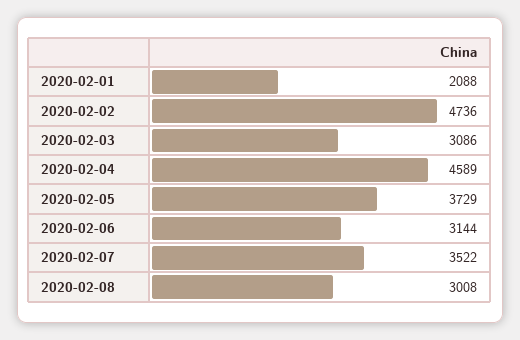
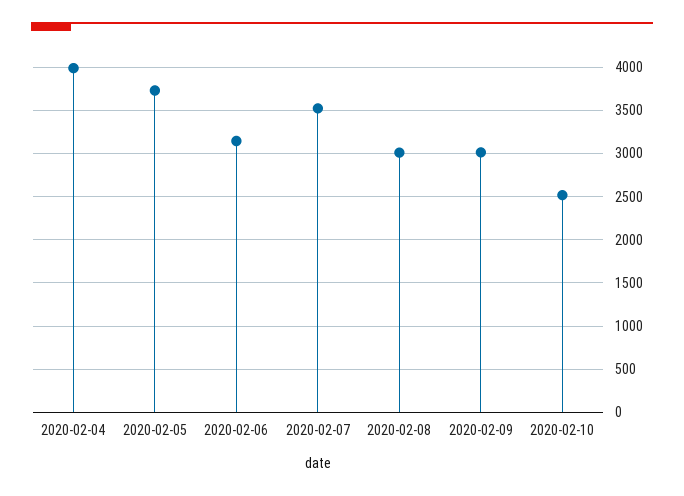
2020-02-01: 2088 -> none
2020-02-02: 4736 -> none
2020-02-03: 3086 -> none
2020-02-04: 4589 -> 4000
2020-02-09: none -> 3000
2020-02-10: none -> 2500

